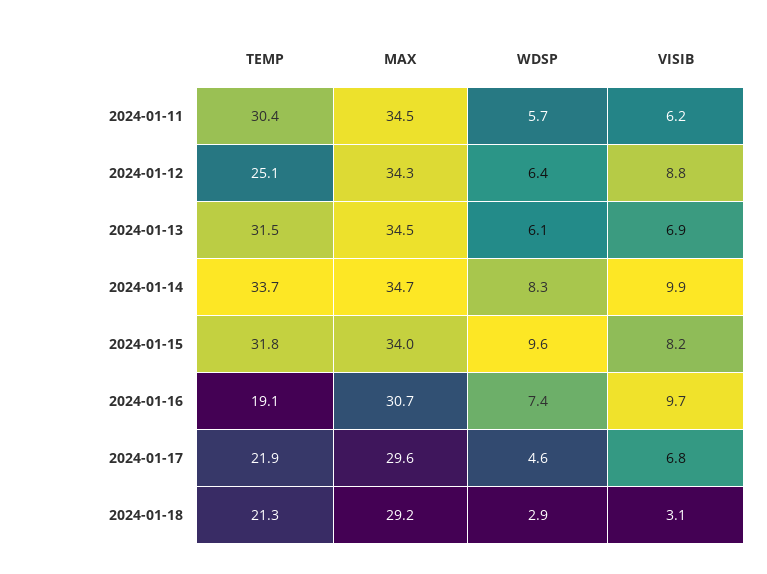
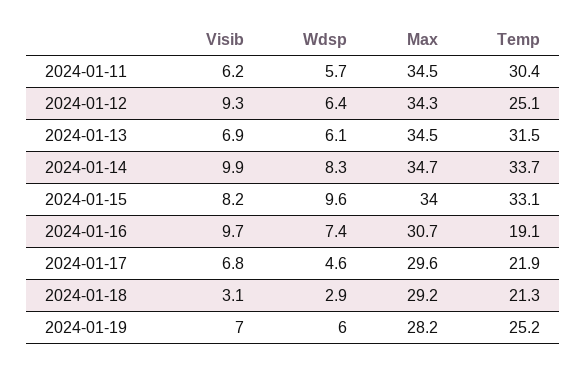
VISIB, 2024-01-12: 8.8 -> 9.3
TEMP, 2024-01-15: 31.8 -> 33.1
VISIB, 2024-01-19: none -> 7
WDSP, 2024-01-19: none -> 6
MAX, 2024-01-19: none -> 28.2
TEMP, 2024-01-19: none -> 25.2

